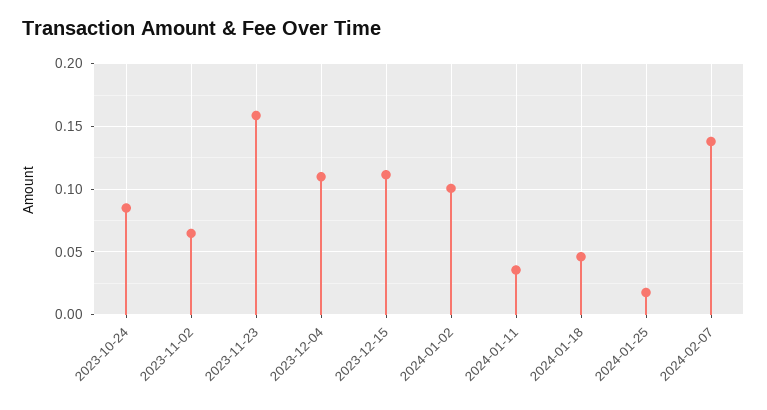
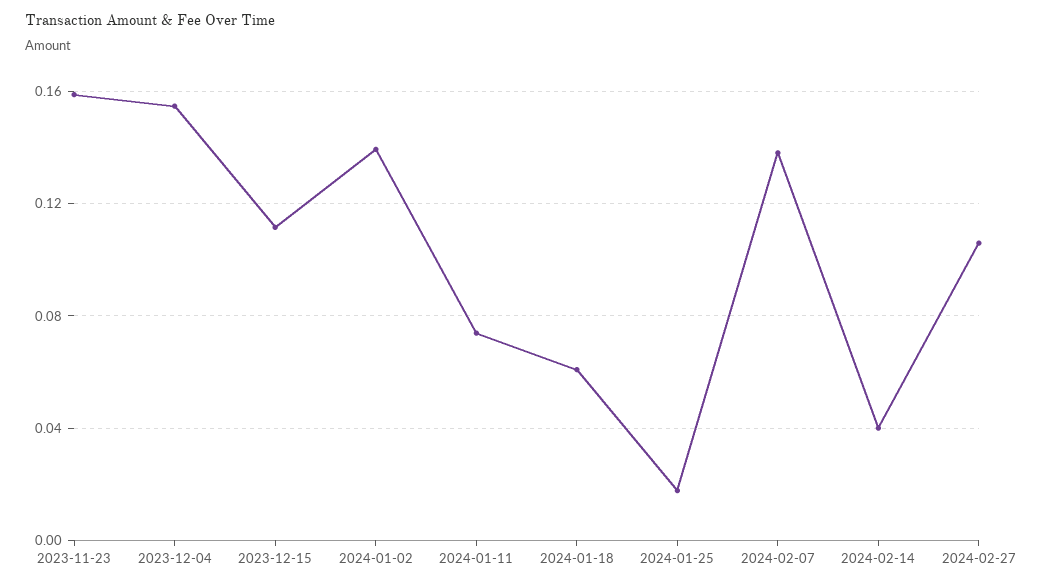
2023-10-24: 0.085 -> none
2023-11-02: 0.065 -> none
2023-12-04: 0.11 -> 0.155
2024-01-02: 0.1 -> 0.14
2024-01-11: 0.035 -> 0.075
2024-01-18: 0.045 -> 0.06
2024-02-14: none -> 0.04
2024-02-27: none -> 0.105

